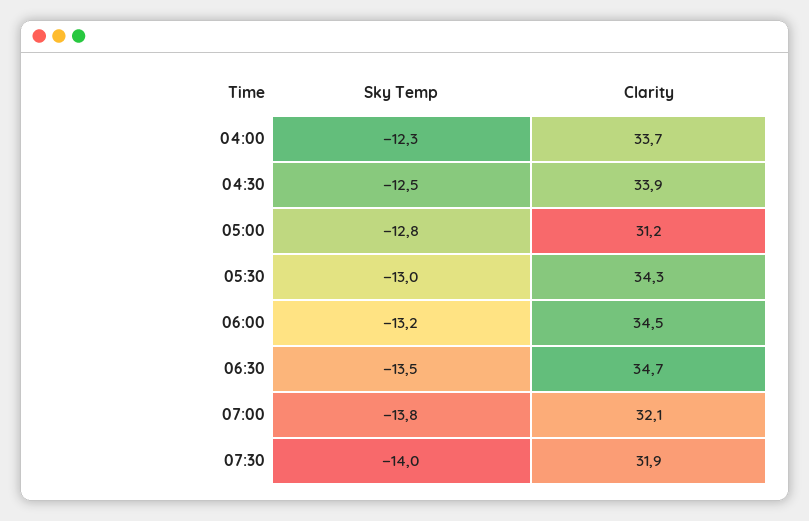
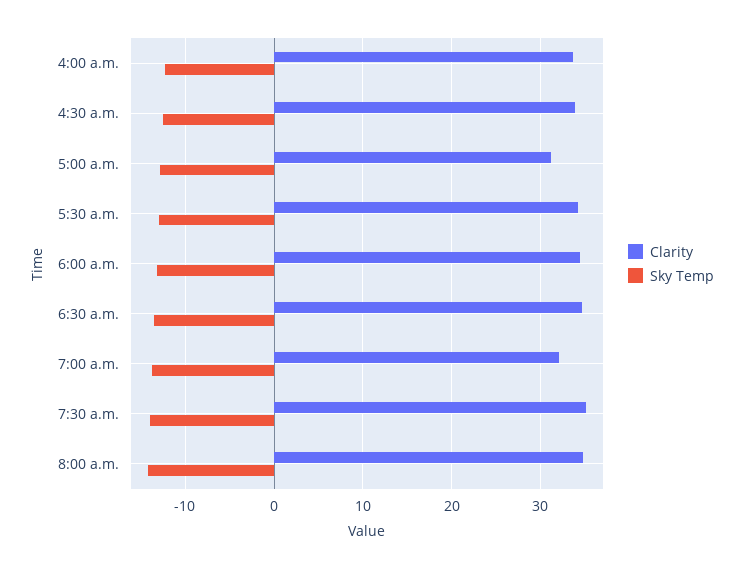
Clarity, 07:30: 31.9 -> 35
Clarity, 8:00 a.m.: none -> 35
Sky Temp, 8:00 a.m.: none -> -14

